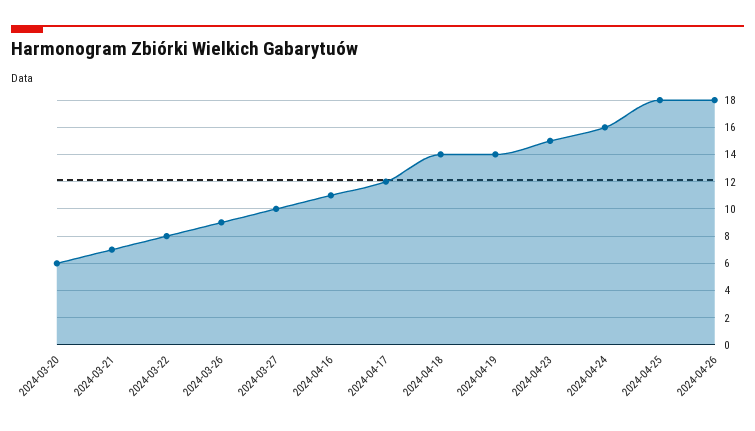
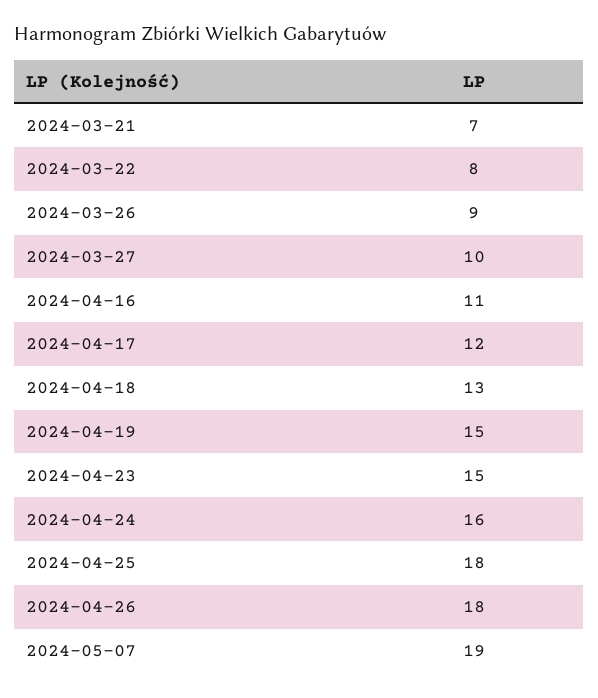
2024-03-20: 6 -> none
2024-04-18: 14 -> 13
2024-04-19: 14 -> 15
2024-05-07: none -> 19

